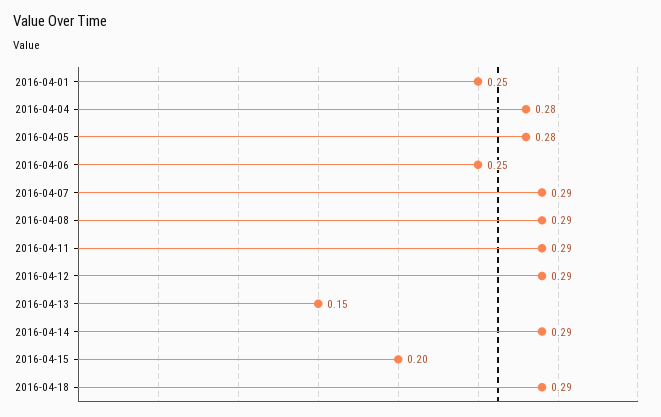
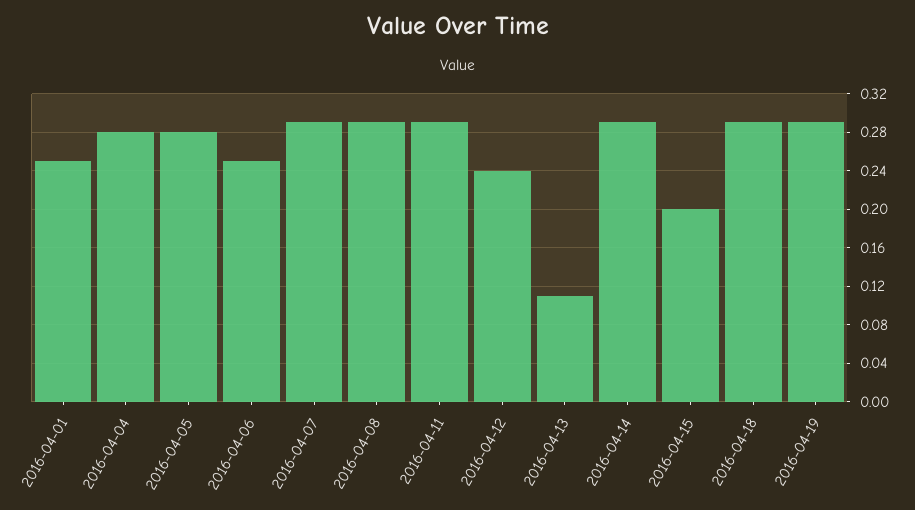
2016-04-12: 0.29 -> 0.24
2016-04-13: 0.15 -> 0.11
2016-04-19: none -> 0.29

